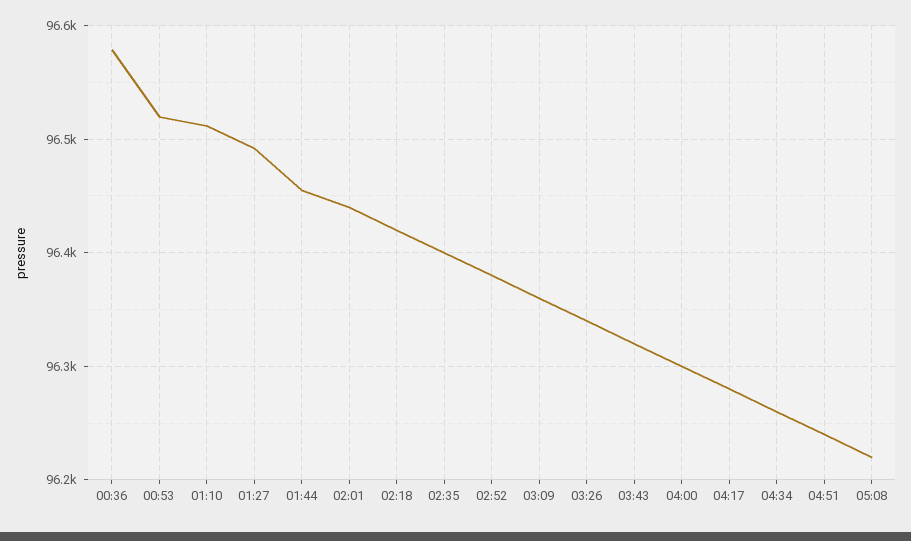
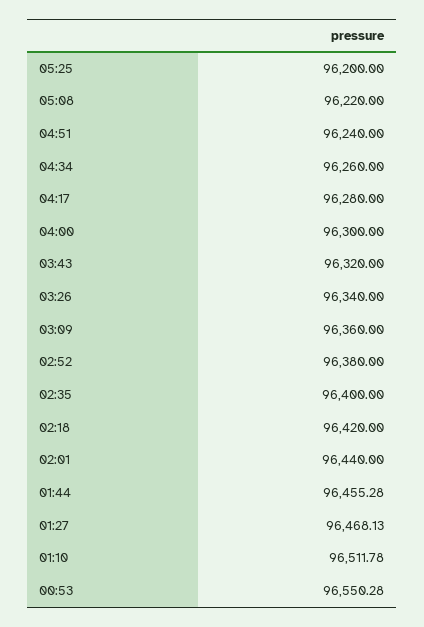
00:36: 96580 -> none
00:53: 96520 -> 96550.28
01:27: 96490 -> 96468.13
05:25: none -> 96200

